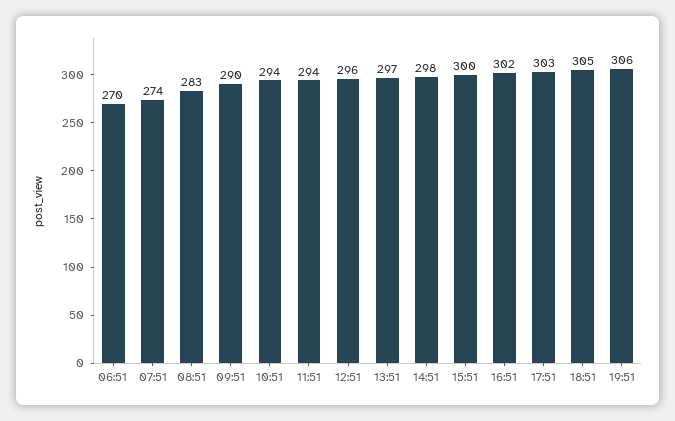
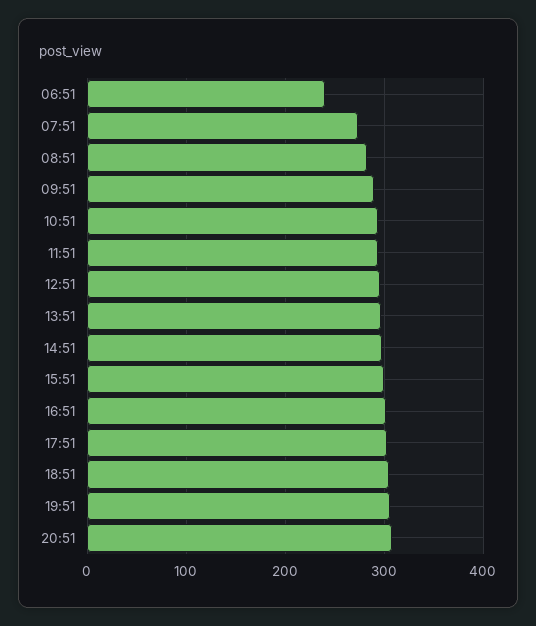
06:51: 270 -> 240
20:51: none -> 310

